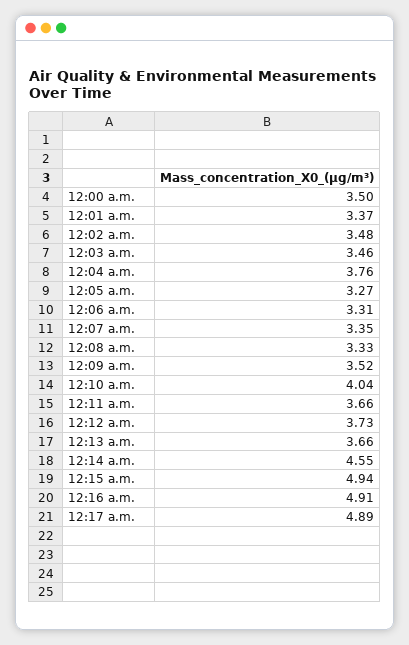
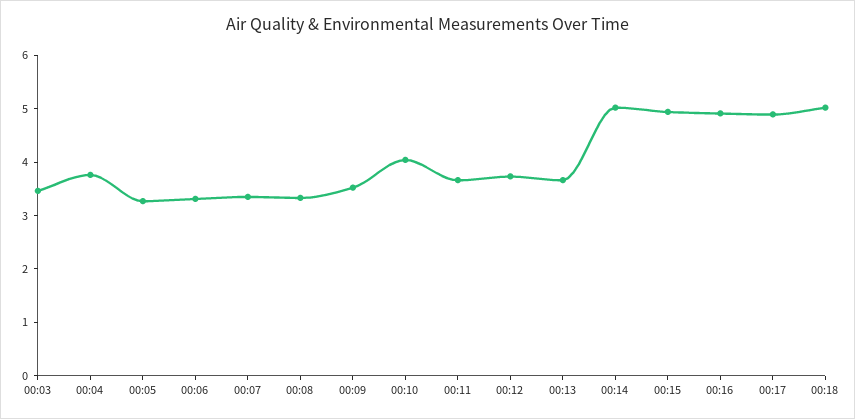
12:00 a.m.: 3.5 -> none
12:01 a.m.: 3.37 -> none
12:02 a.m.: 3.48 -> none
12:14 a.m.: 4.55 -> 5
00:18: none -> 5

